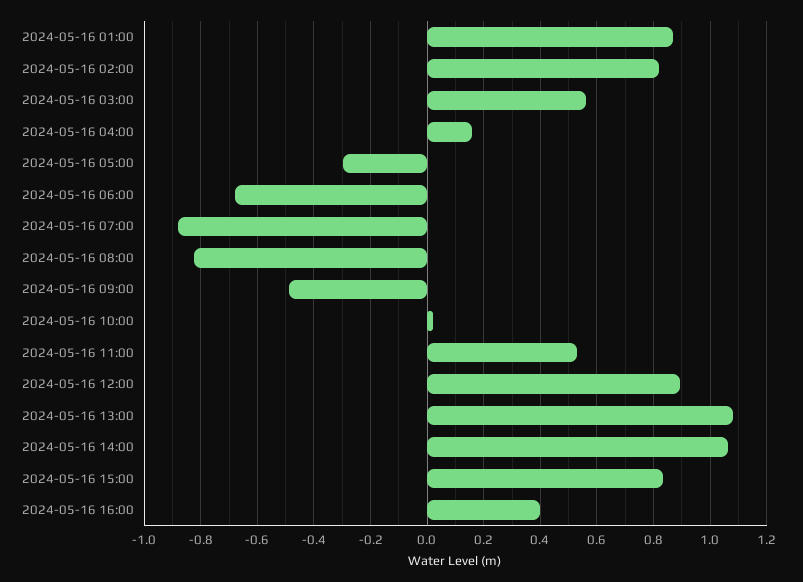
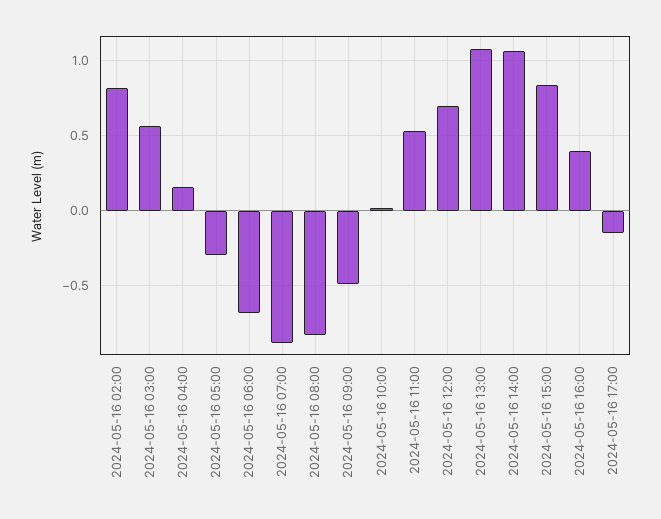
2024-05-16 01:00: 0.875 -> none
2024-05-16 12:00: 0.9 -> 0.7
2024-05-16 17:00: none -> -0.15

